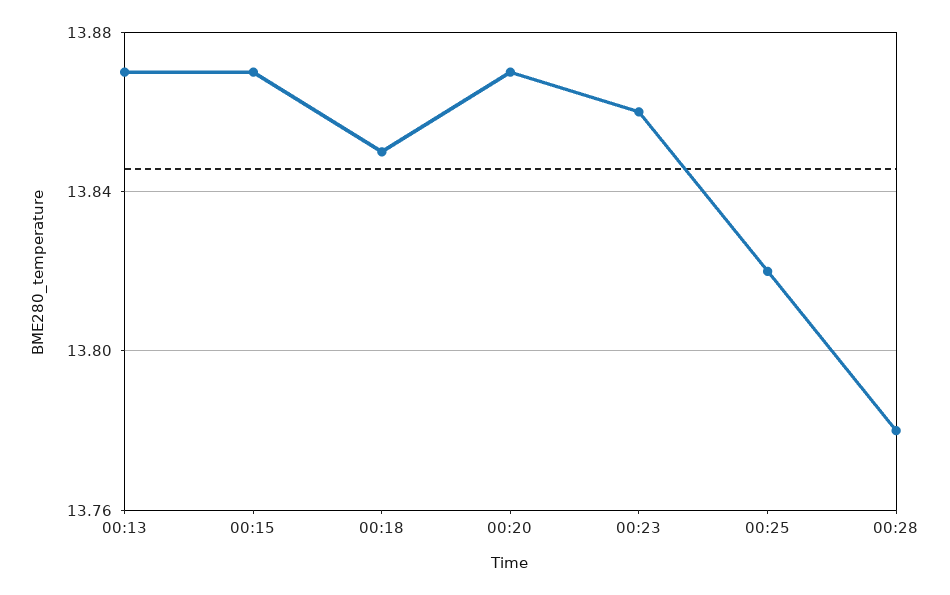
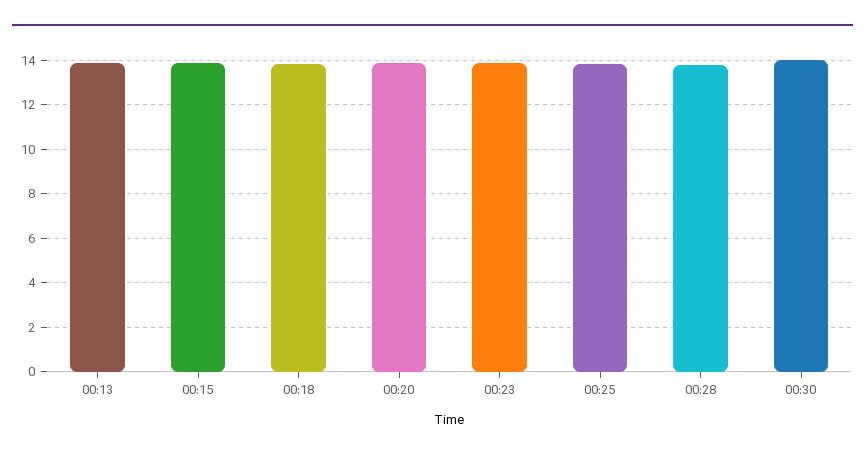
00:30: none -> 14

